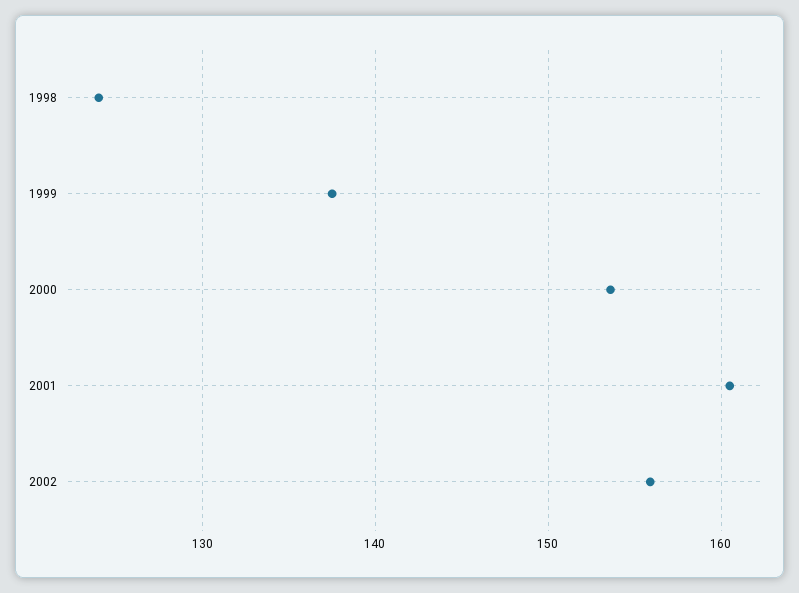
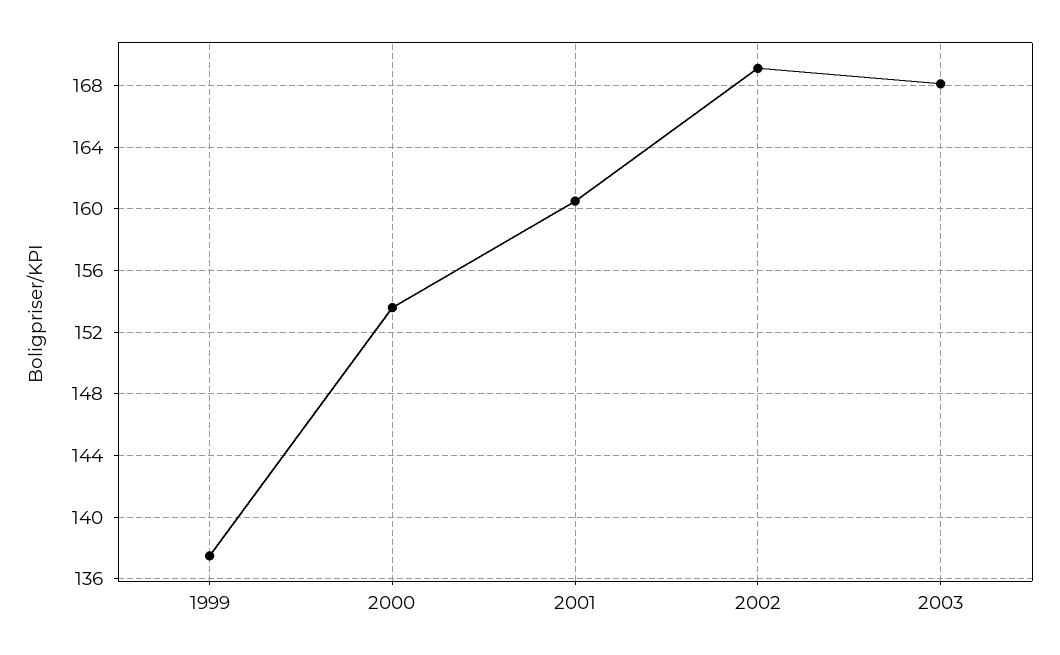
1998: 124 -> none
2002: 156 -> 169
2003: none -> 168

